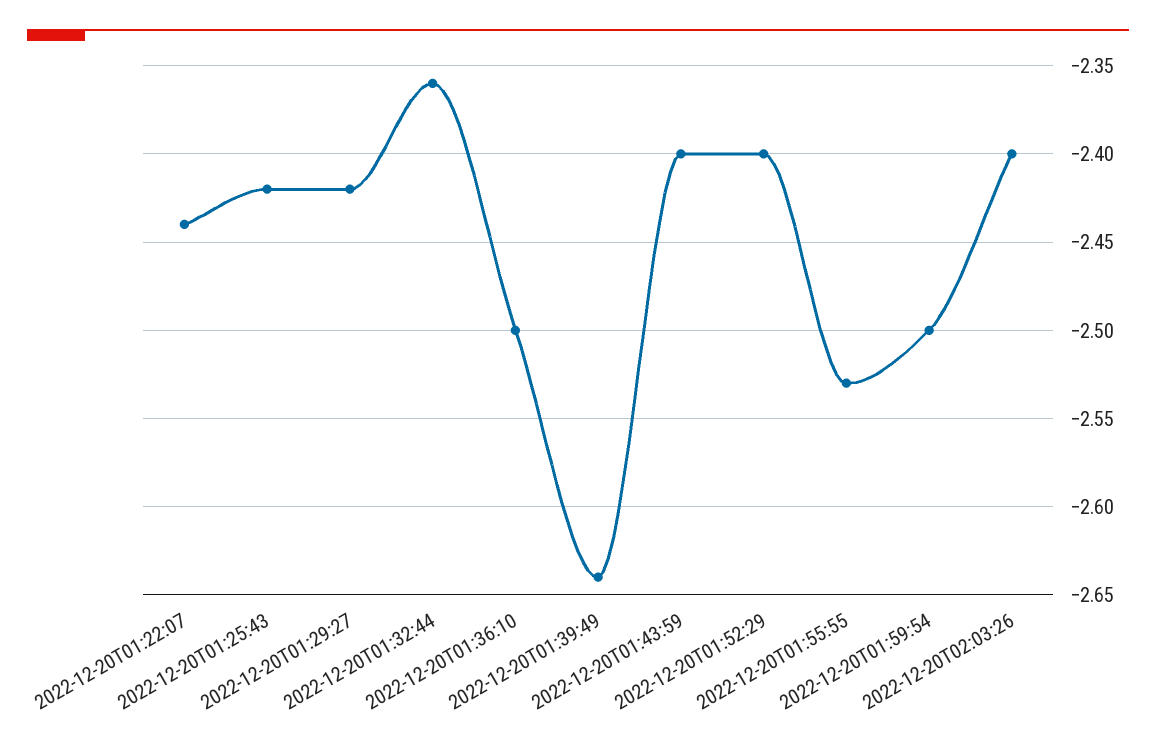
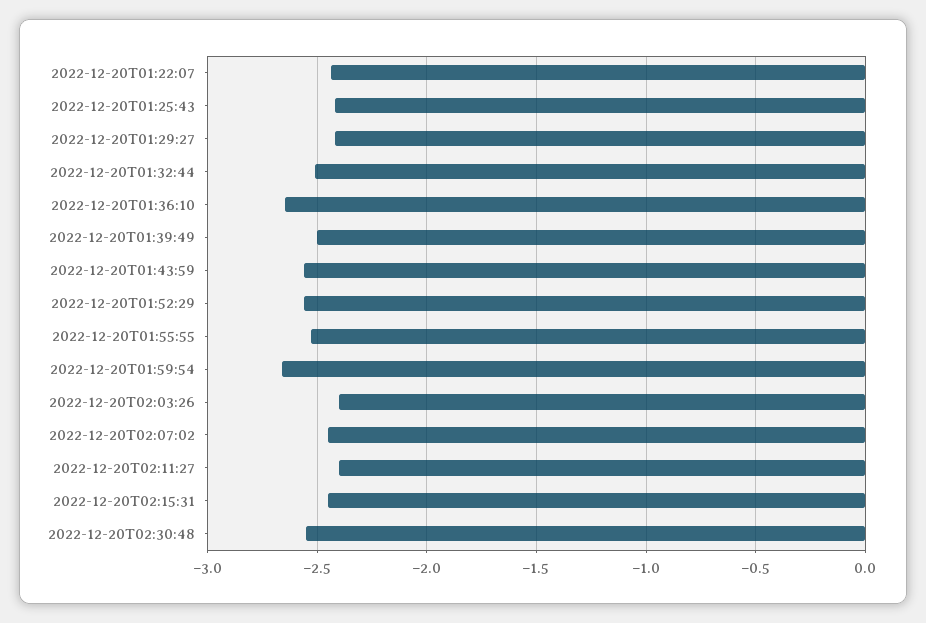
2022-12-20T01:32:44: -2.36 -> -2.5
2022-12-20T01:36:10: -2.5 -> -2.65
2022-12-20T01:39:49: -2.64 -> -2.5
2022-12-20T01:43:59: -2.4 -> -2.55
2022-12-20T01:52:29: -2.4 -> -2.55
2022-12-20T01:59:54: -2.5 -> -2.65
2022-12-20T02:07:02: none -> -2.45
2022-12-20T02:11:27: none -> -2.4
2022-12-20T02:15:31: none -> -2.45
2022-12-20T02:30:48: none -> -2.55

